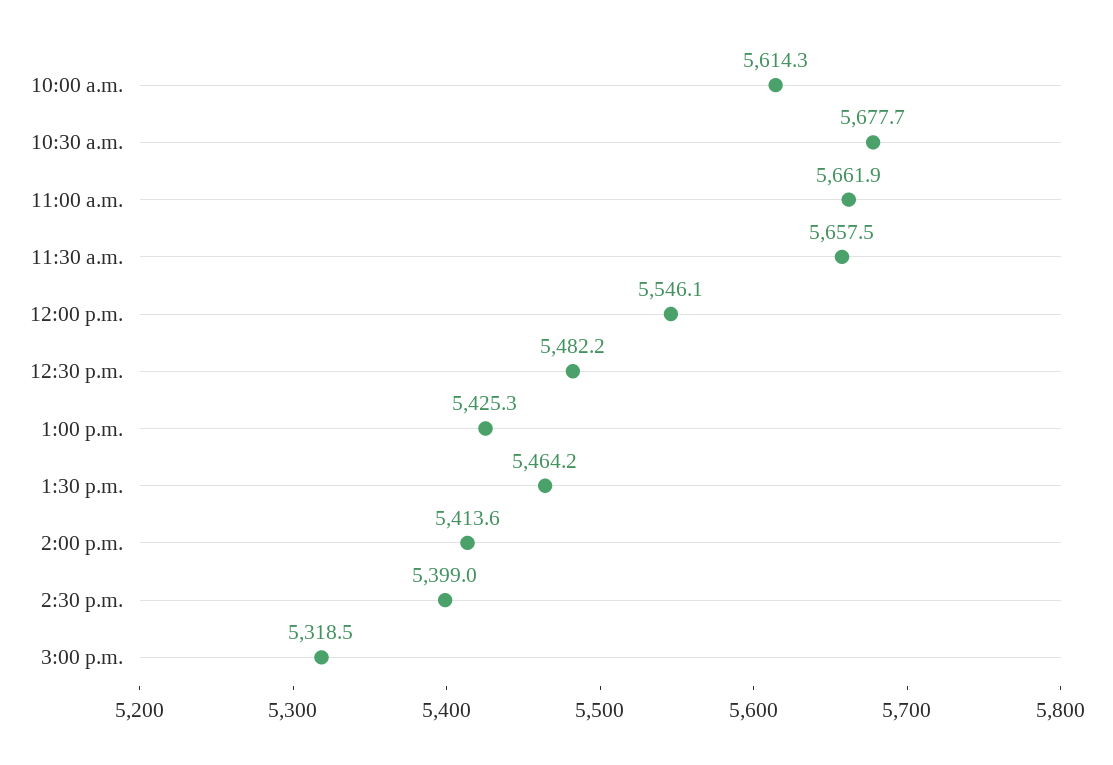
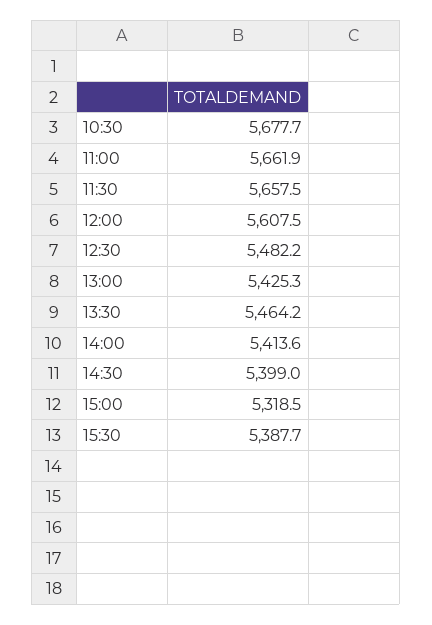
10:00 a.m.: 5614.3 -> none
12:00 p.m.: 5546.1 -> 5607.5
15:30: none -> 5387.7

